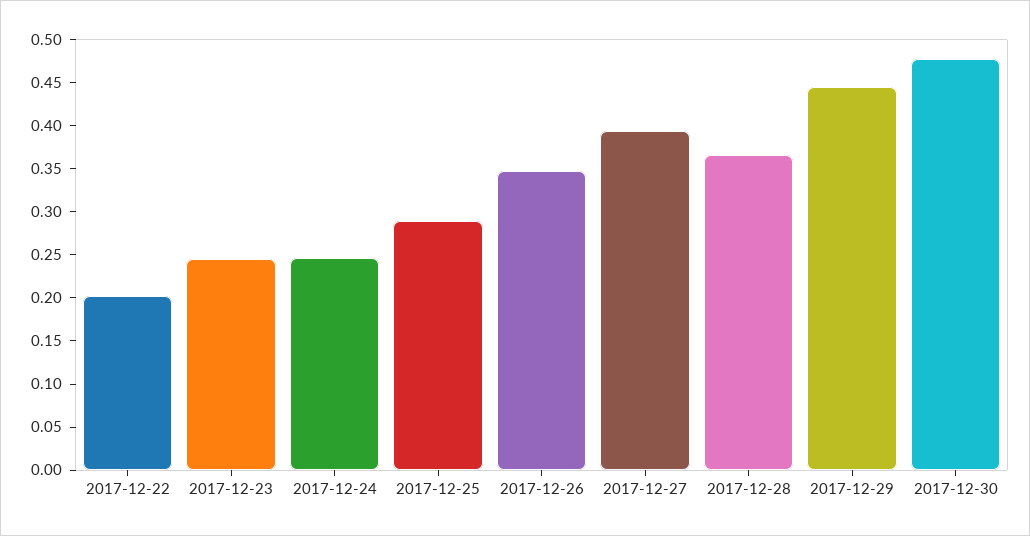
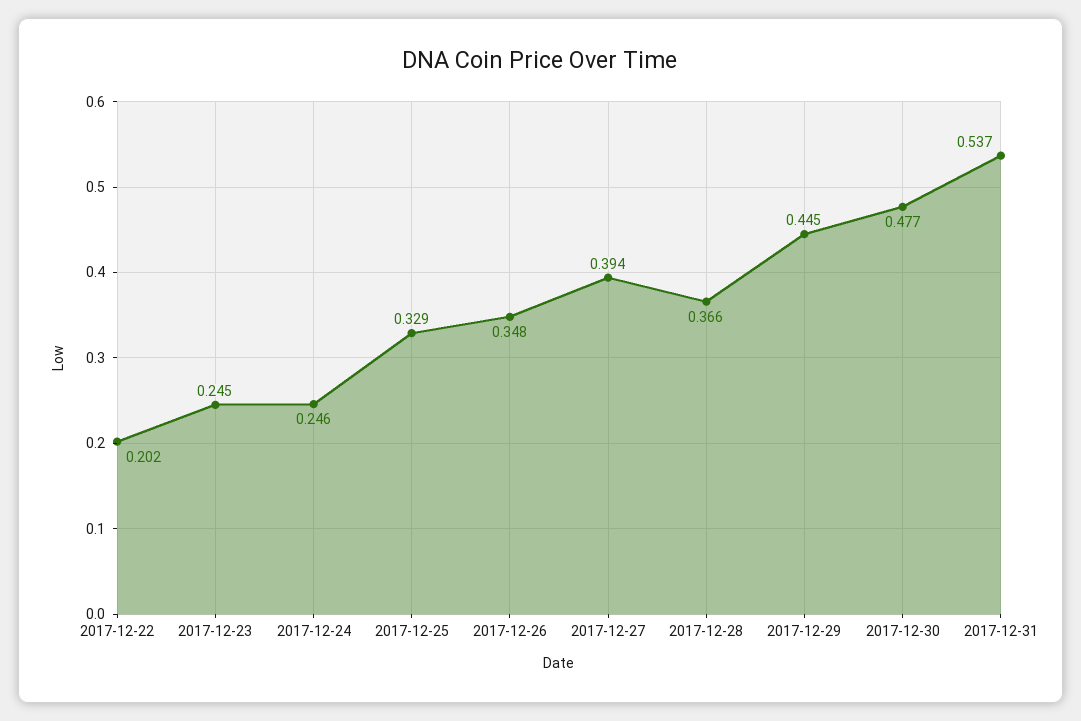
2017-12-25: 0.29 -> 0.329
2017-12-31: none -> 0.537

